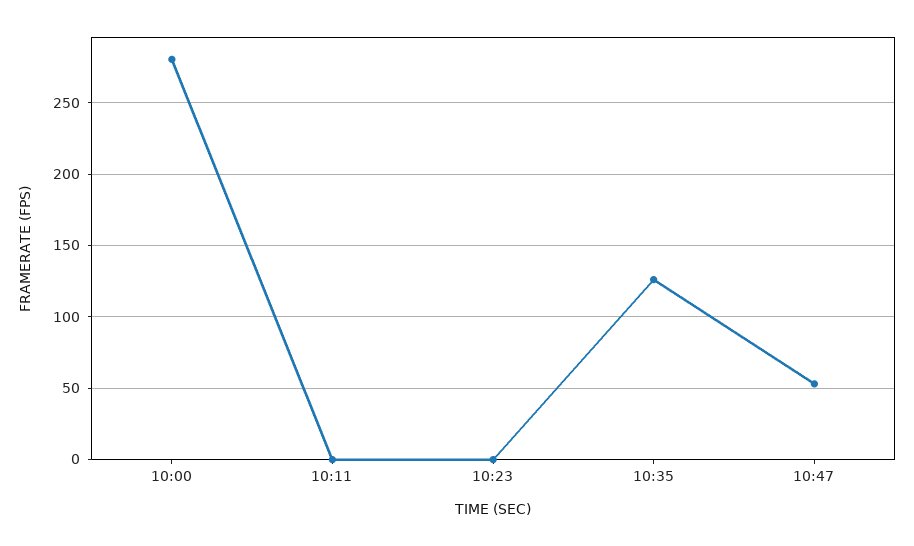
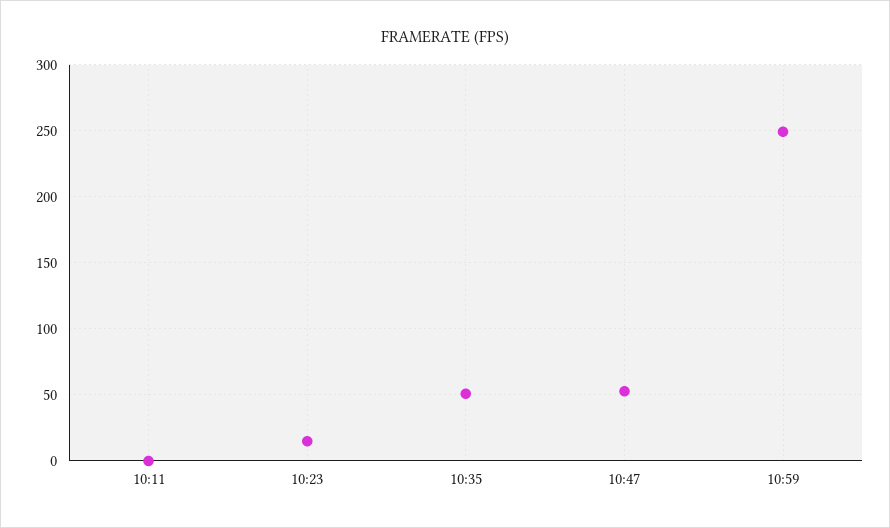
10:00: 280 -> none
10:23: 0 -> 15
10:35: 125 -> 50
10:59: none -> 250

